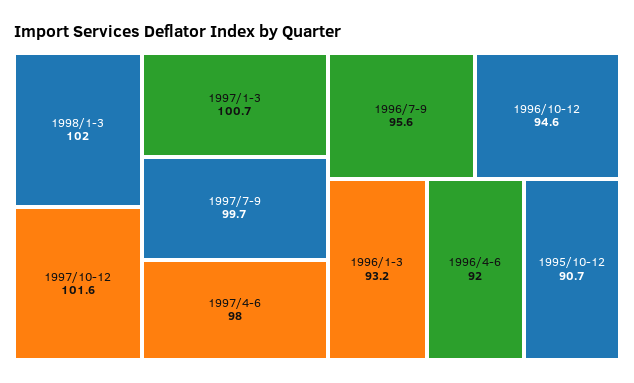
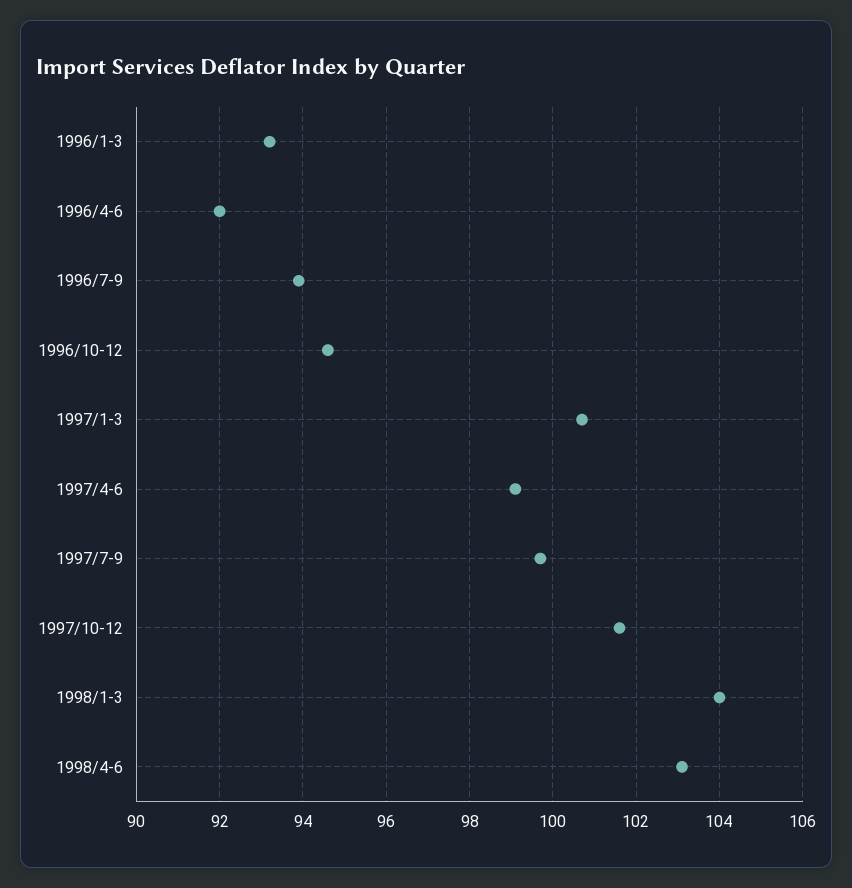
1998/1-3: 102 -> 104
1997/4-6: 98 -> 99
1996/7-9: 95.6 -> 94
1995/10-12: 90.7 -> none
1998/4-6: none -> 103

